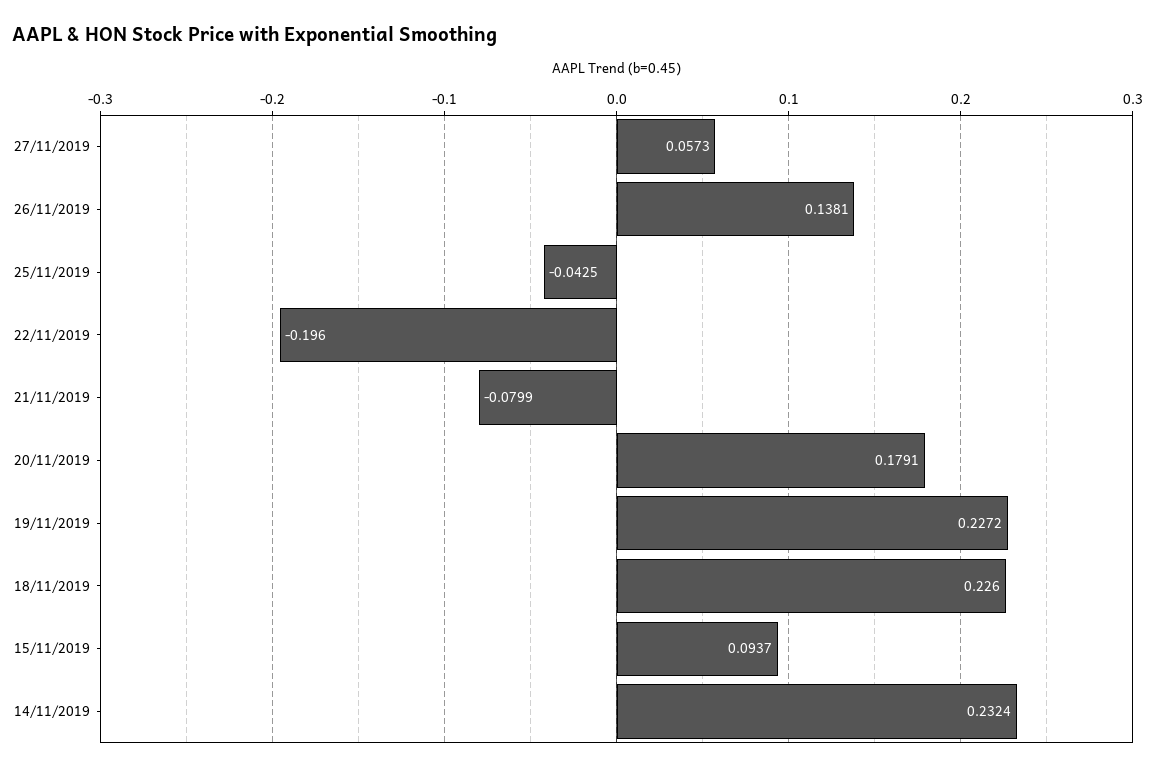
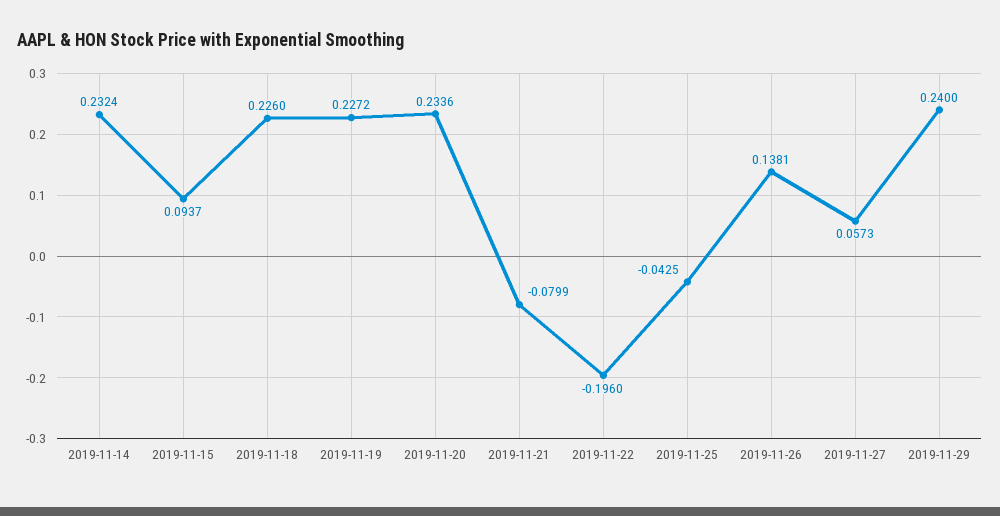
20/11/2019: 0.1791 -> 0.2336
2019-11-29: none -> 0.24

